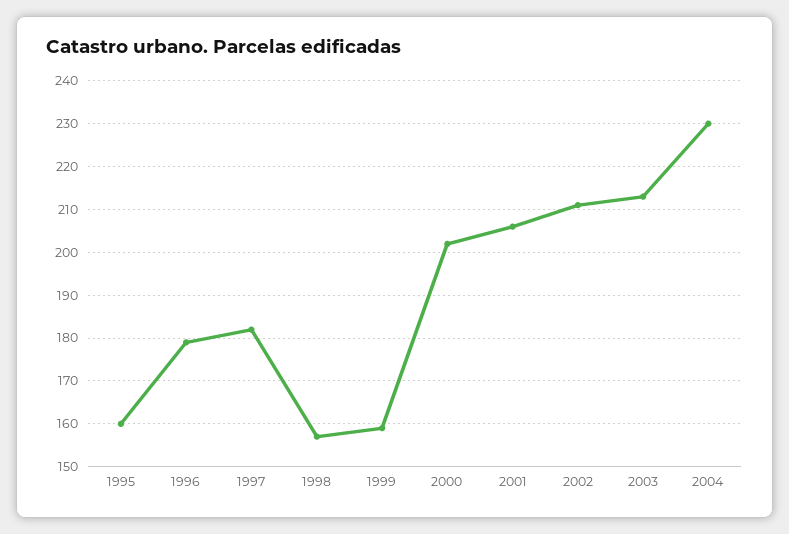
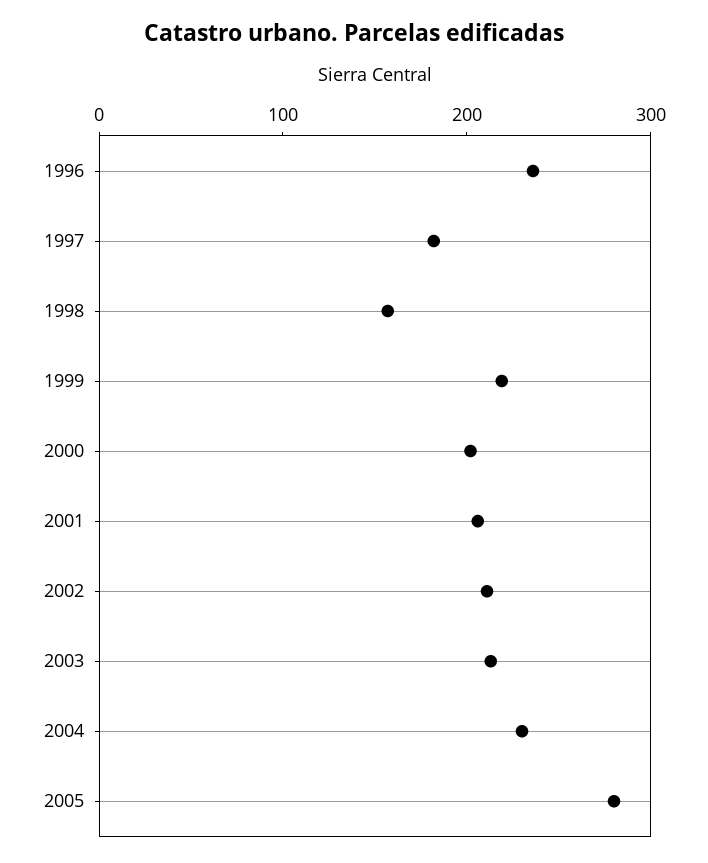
1995: 160 -> none
1996: 180 -> 240
1999: 160 -> 220
2005: none -> 280

